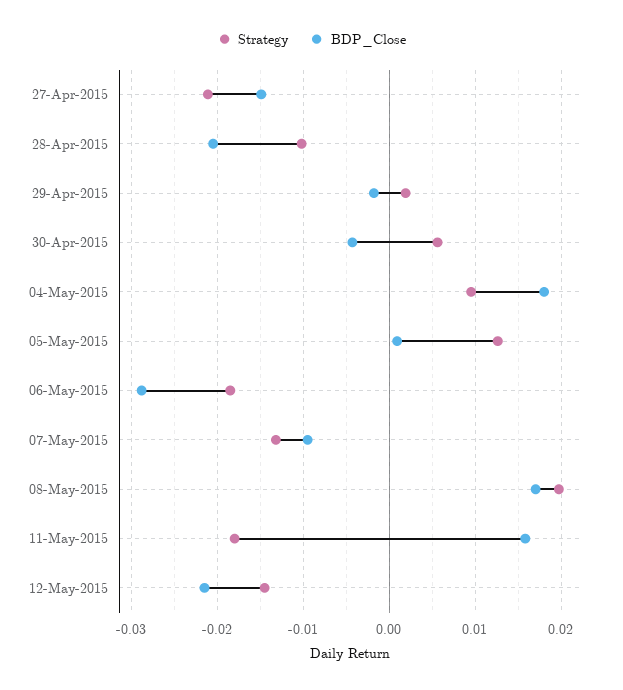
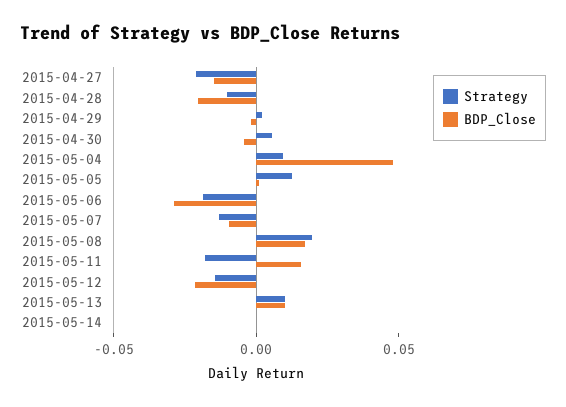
BDP_Close, 04-May-2015: 0.018 -> 0.05
Strategy, 2015-05-13: none -> 0.01
BDP_Close, 2015-05-13: none -> 0.01
Strategy, 2015-05-14: none -> 0
BDP_Close, 2015-05-14: none -> 0

